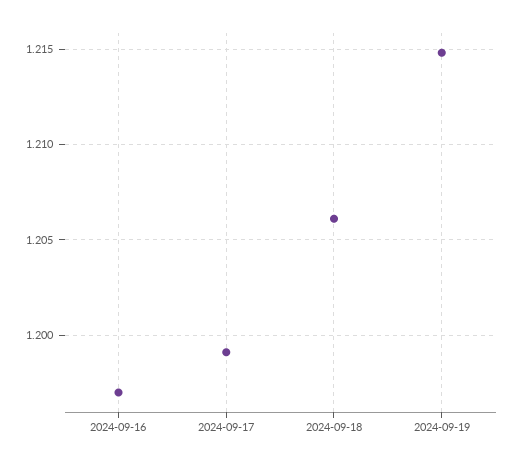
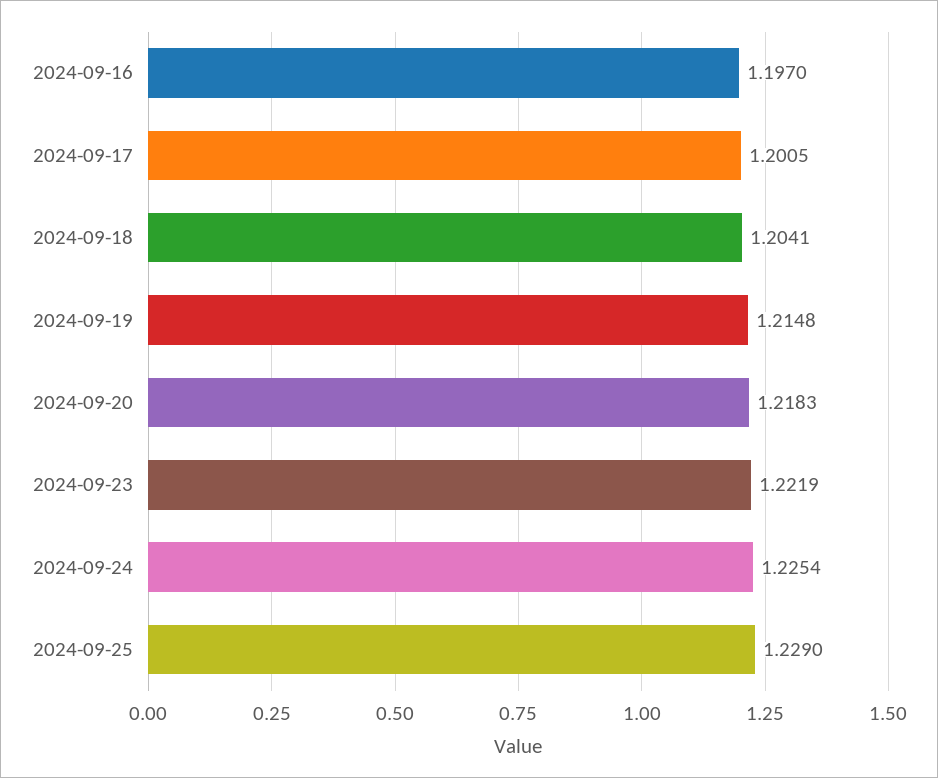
2024-09-17: 1.199 -> 1.2005
2024-09-18: 1.206 -> 1.2041
2024-09-20: none -> 1.2183
2024-09-23: none -> 1.2219
2024-09-24: none -> 1.2254
2024-09-25: none -> 1.229

